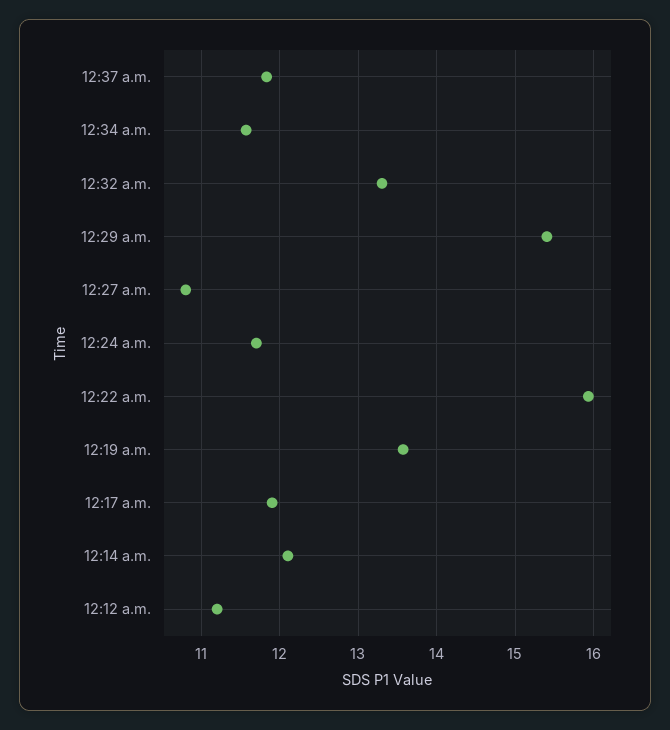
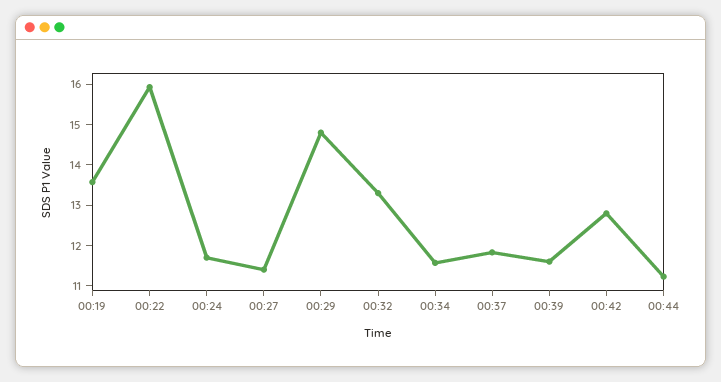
12:29 a.m.: 15.4 -> 14.8
12:27 a.m.: 10.8 -> 11.4
12:17 a.m.: 11.9 -> none
12:14 a.m.: 12.1 -> none
12:12 a.m.: 11.2 -> none
00:39: none -> 11.6
00:42: none -> 12.8
00:44: none -> 11.2

